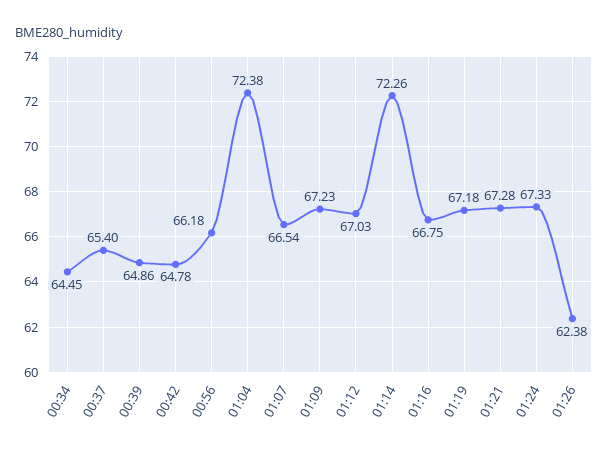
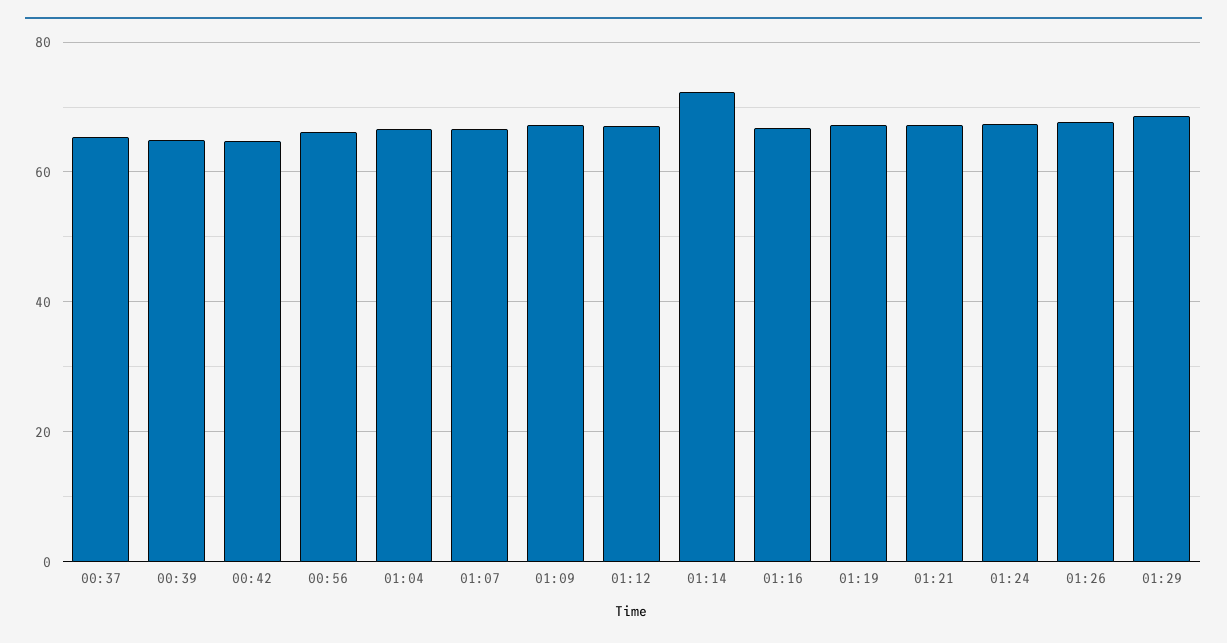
00:34: 64.45 -> none
01:04: 72.38 -> 66
01:26: 62.38 -> 68
01:29: none -> 68

